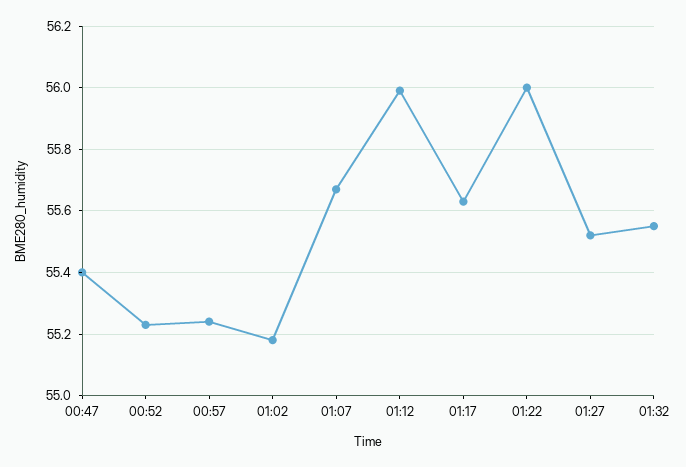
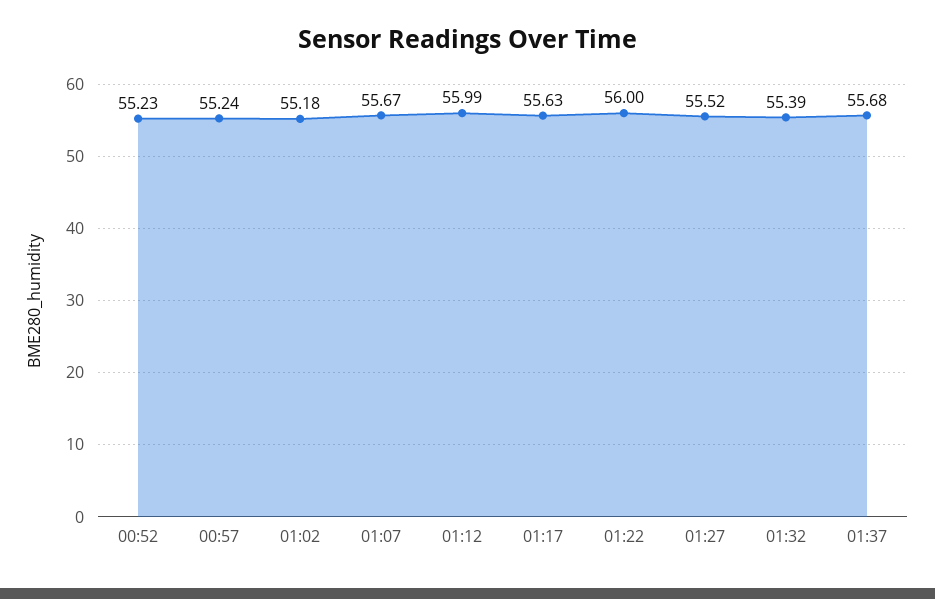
00:47: 55.4 -> none
01:32: 55.55 -> 55.39
01:37: none -> 55.68

